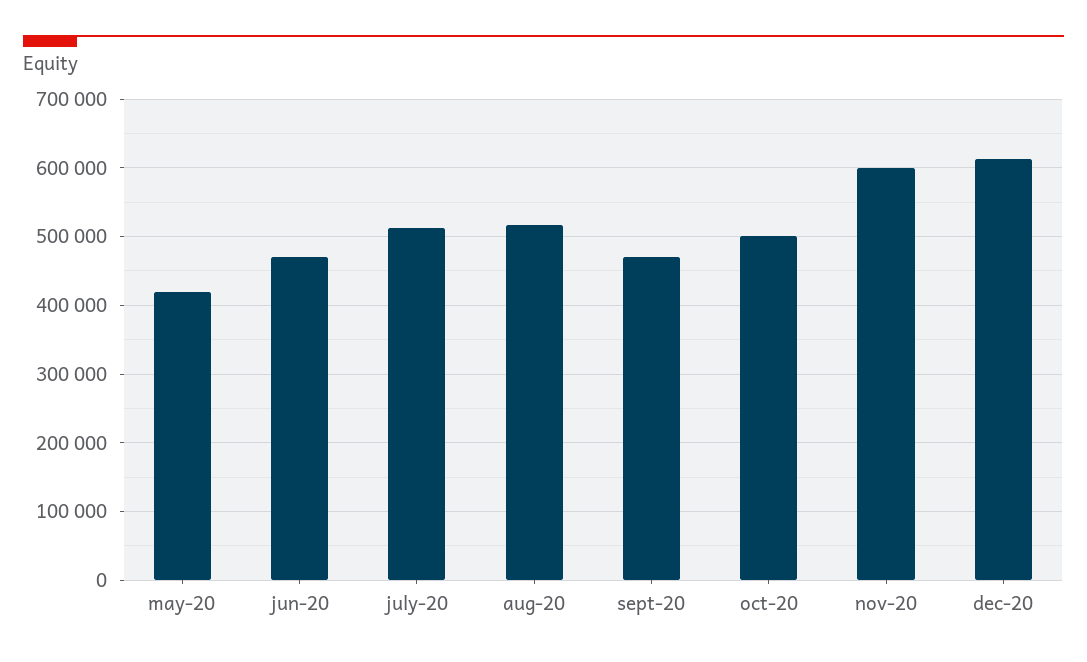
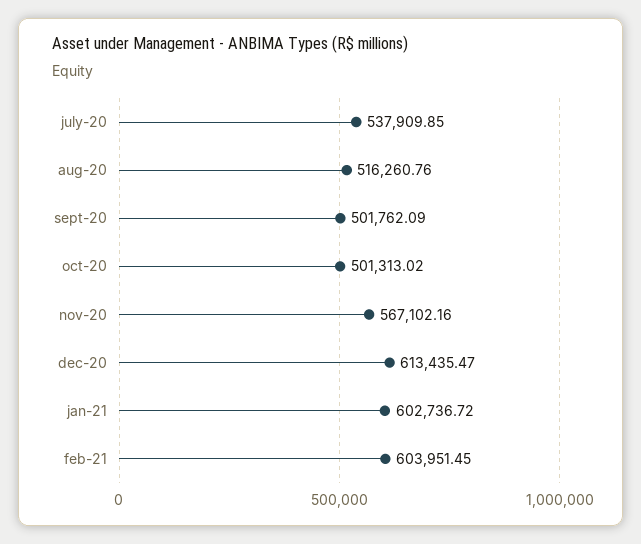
may-20: 420000 -> none
jun-20: 470000 -> none
july-20: 510000 -> 537909.85
sept-20: 470000 -> 501762.09
nov-20: 600000 -> 567102.16
jan-21: none -> 602736.72
feb-21: none -> 603951.45

